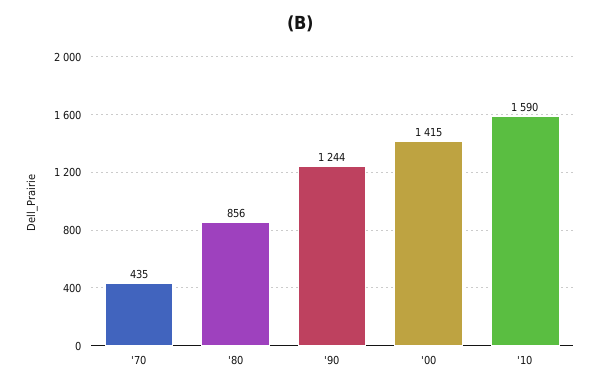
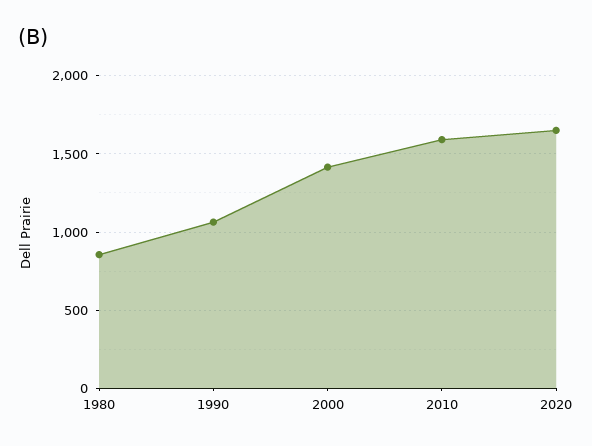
'70: 435 -> none
'90: 1244 -> 1050
2020: none -> 1650

